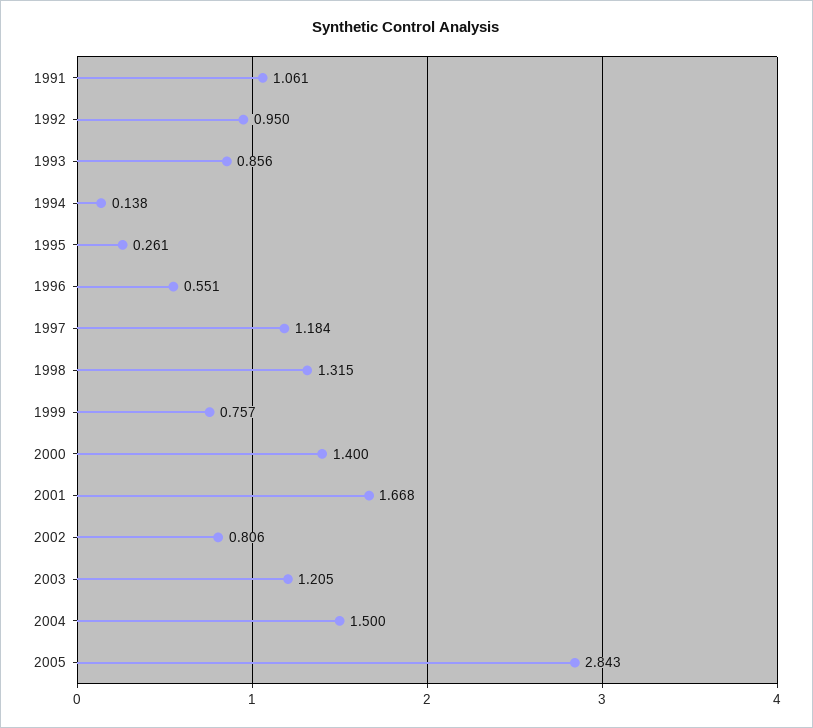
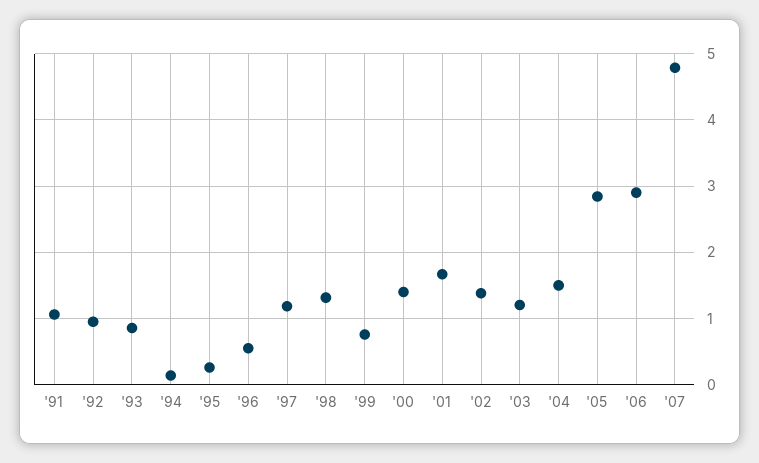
2002: 0.806 -> 1.4
'06: none -> 2.9
'07: none -> 4.8

